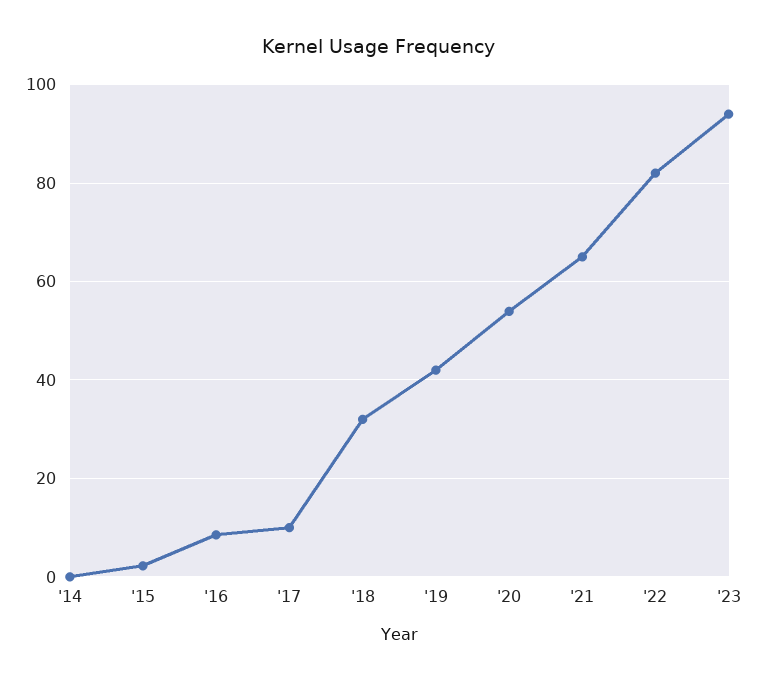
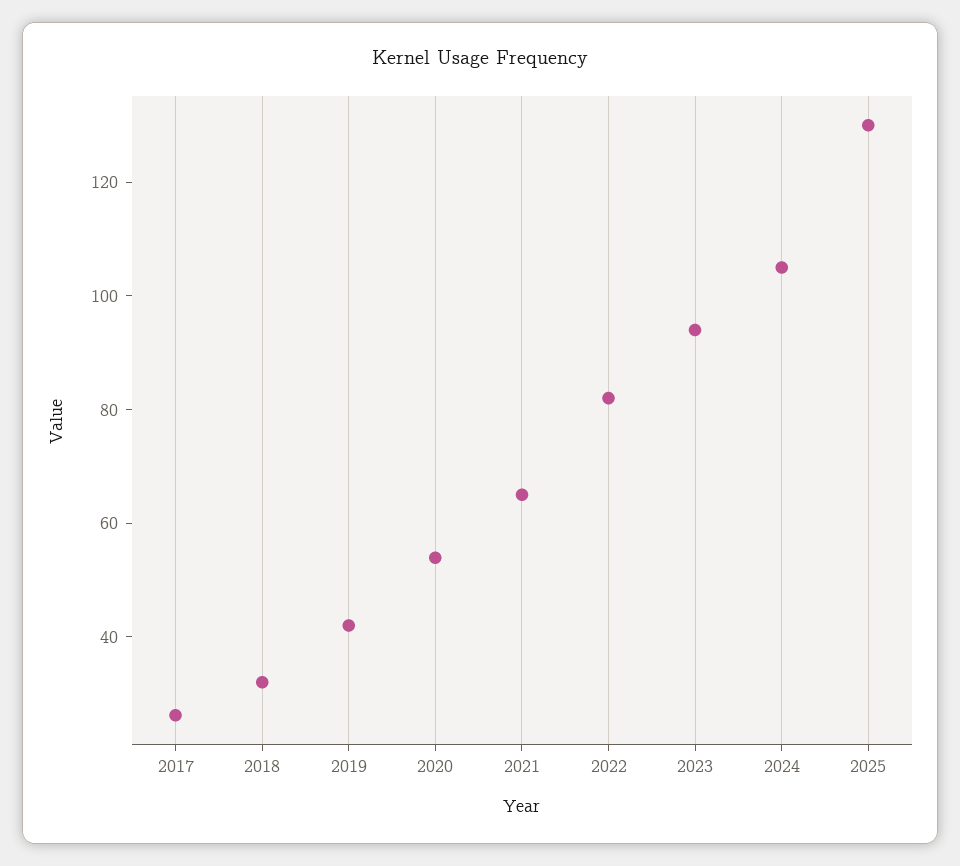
'14: 0 -> none
'15: 2 -> none
'16: 8 -> none
'17: 10 -> 25
2024: none -> 105
2025: none -> 130

